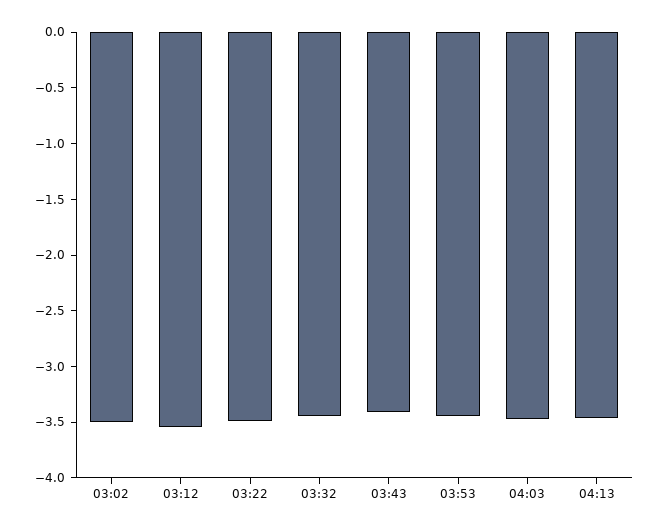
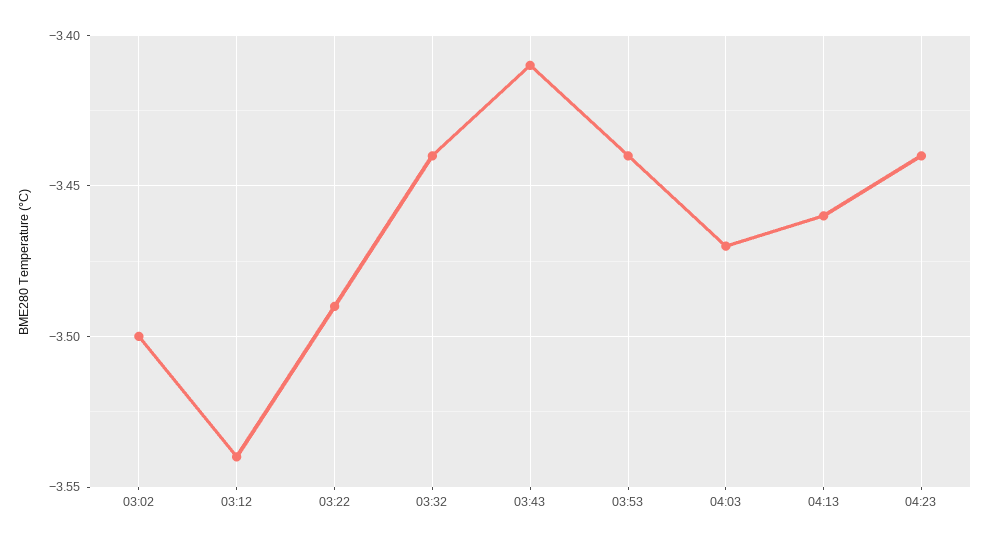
04:23: none -> -3.44

